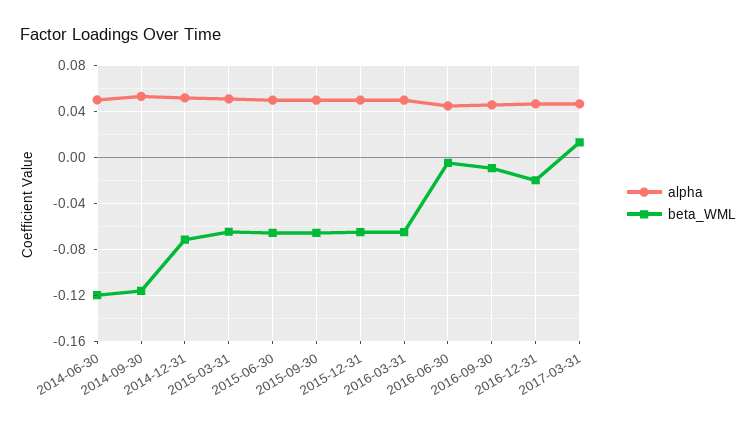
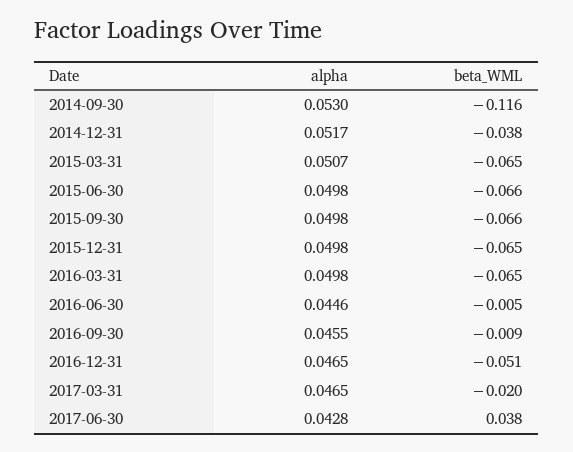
alpha, 2014-06-30: 0.05 -> none
beta_WML, 2014-06-30: -0.12 -> none
beta_WML, 2014-12-31: -0.07 -> -0.038
beta_WML, 2016-12-31: -0.02 -> -0.051
beta_WML, 2017-03-31: 0.01 -> -0.02
alpha, 2017-06-30: none -> 0.0428
beta_WML, 2017-06-30: none -> 0.038

